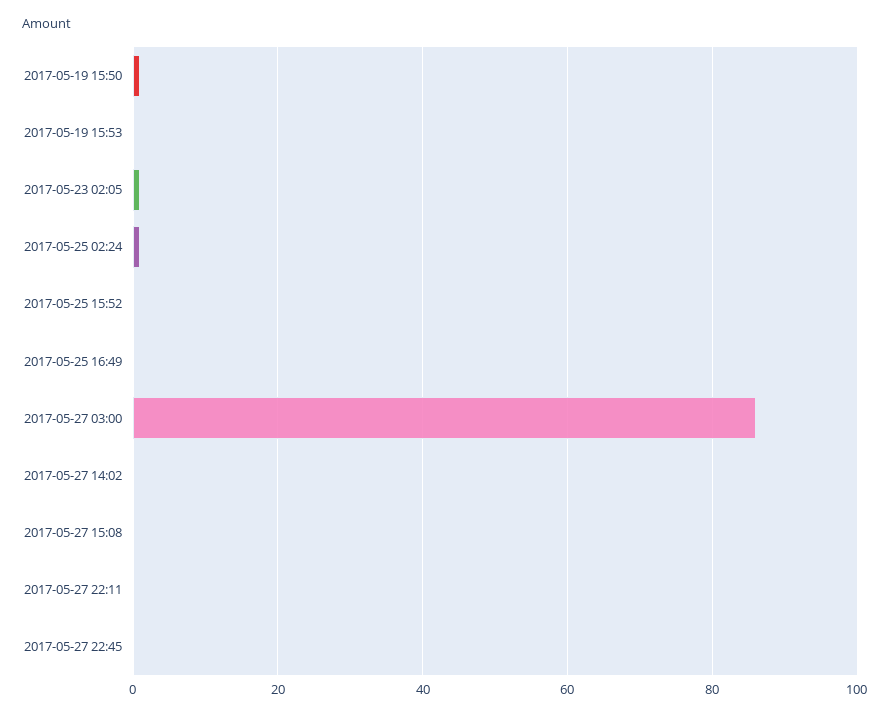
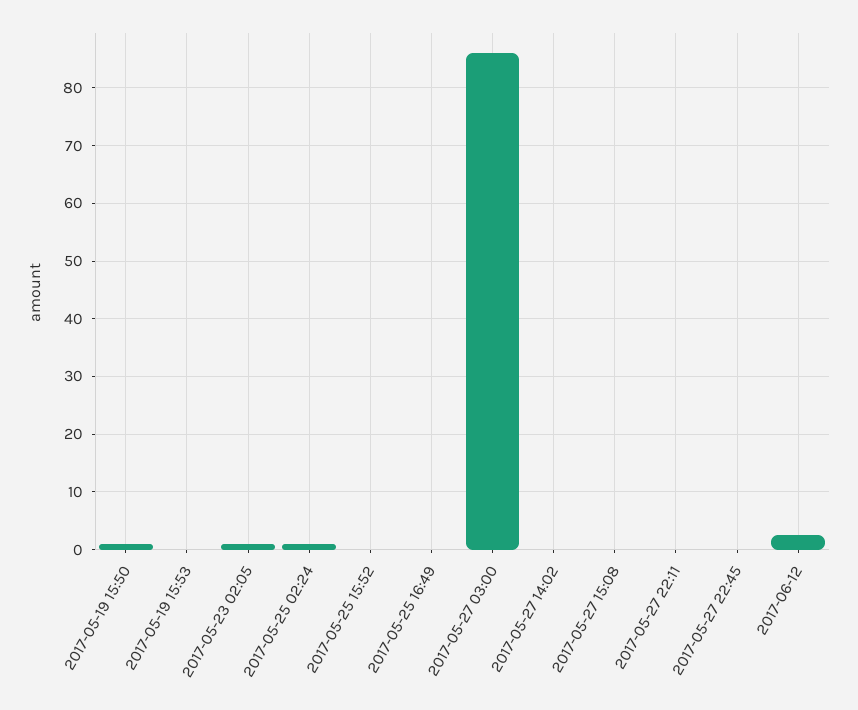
2017-06-12: none -> 2

